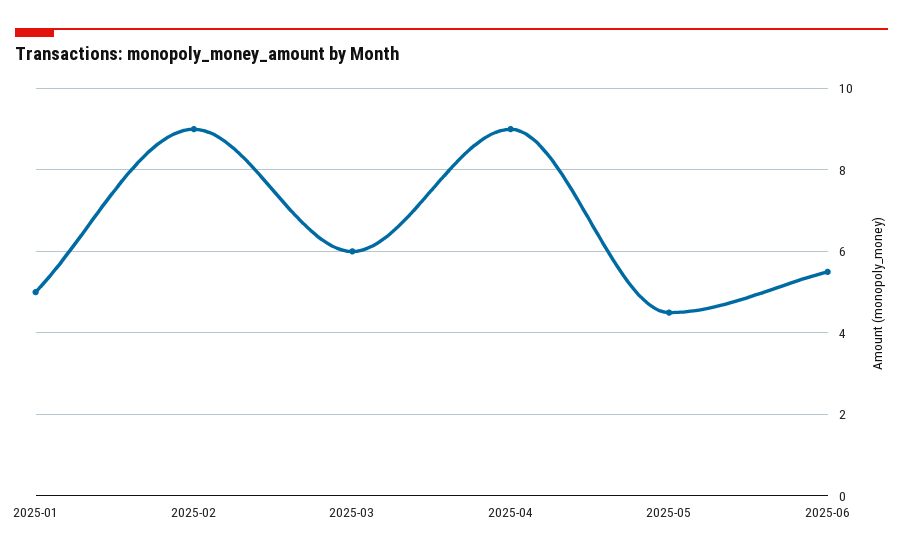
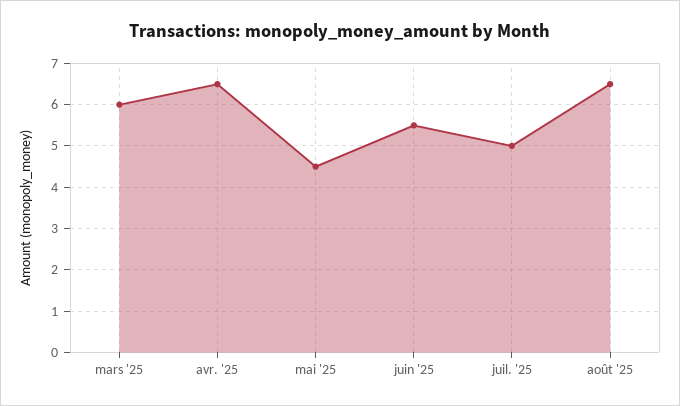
2025-01: 5 -> none
2025-02: 9 -> none
2025-04: 9 -> 6.5
juil. '25: none -> 5
août '25: none -> 6.5

